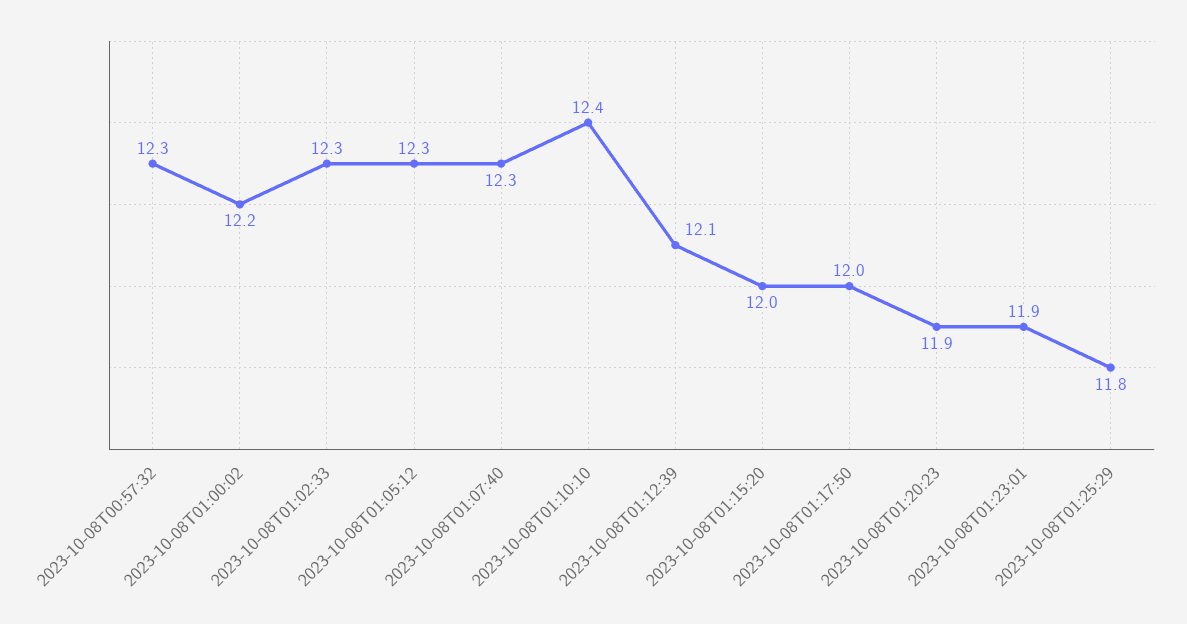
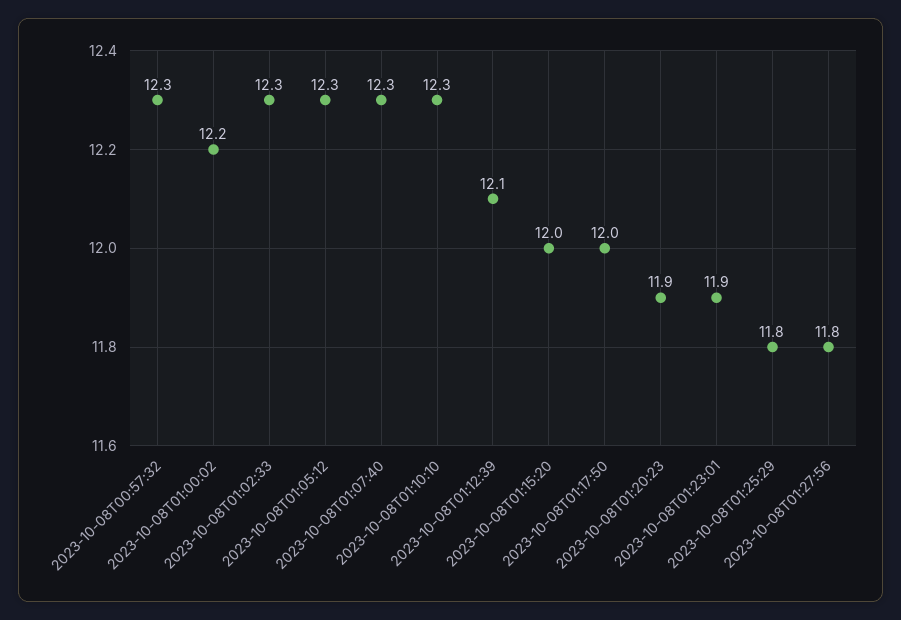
2023-10-08T01:10:10: 12.4 -> 12.3
2023-10-08T01:27:56: none -> 11.8

